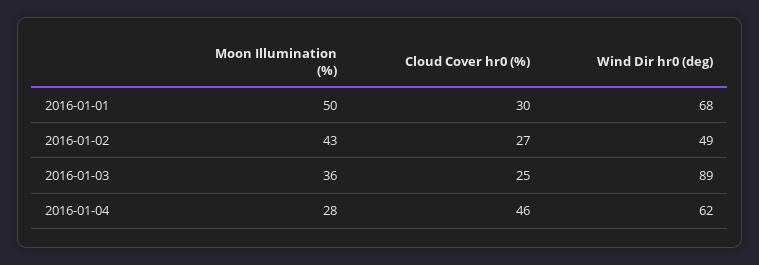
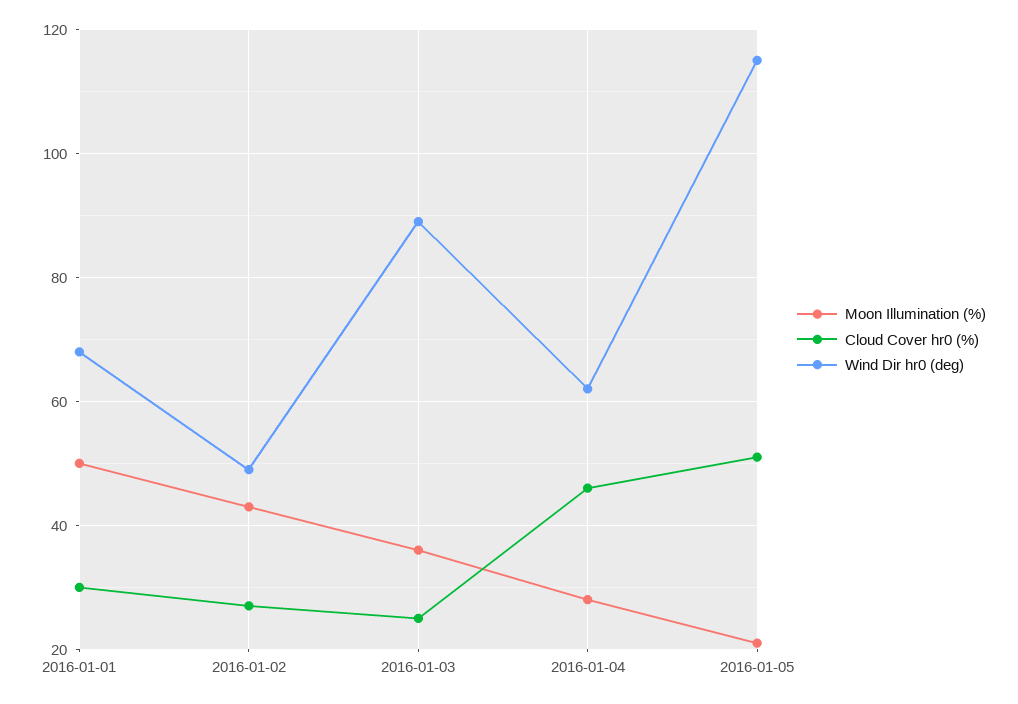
Moon Illumination (%), 2016-01-05: none -> 20
Cloud Cover hr0 (%), 2016-01-05: none -> 50
Wind Dir hr0 (deg), 2016-01-05: none -> 115

